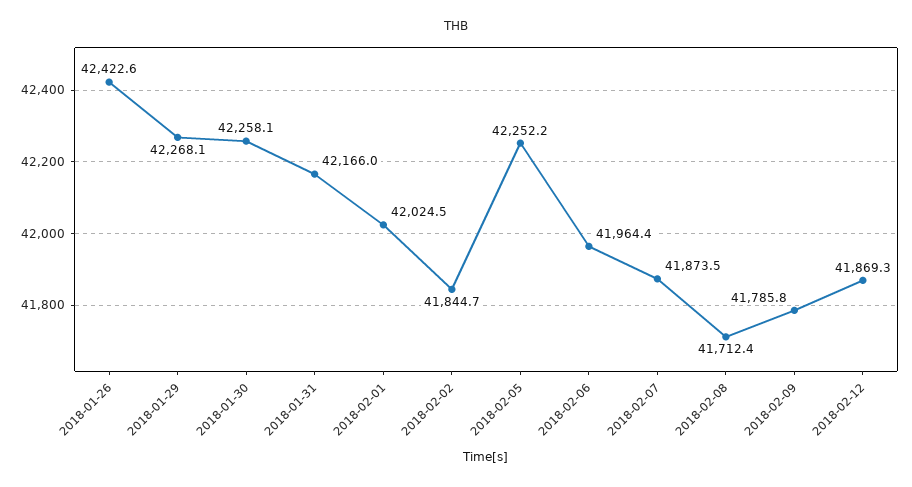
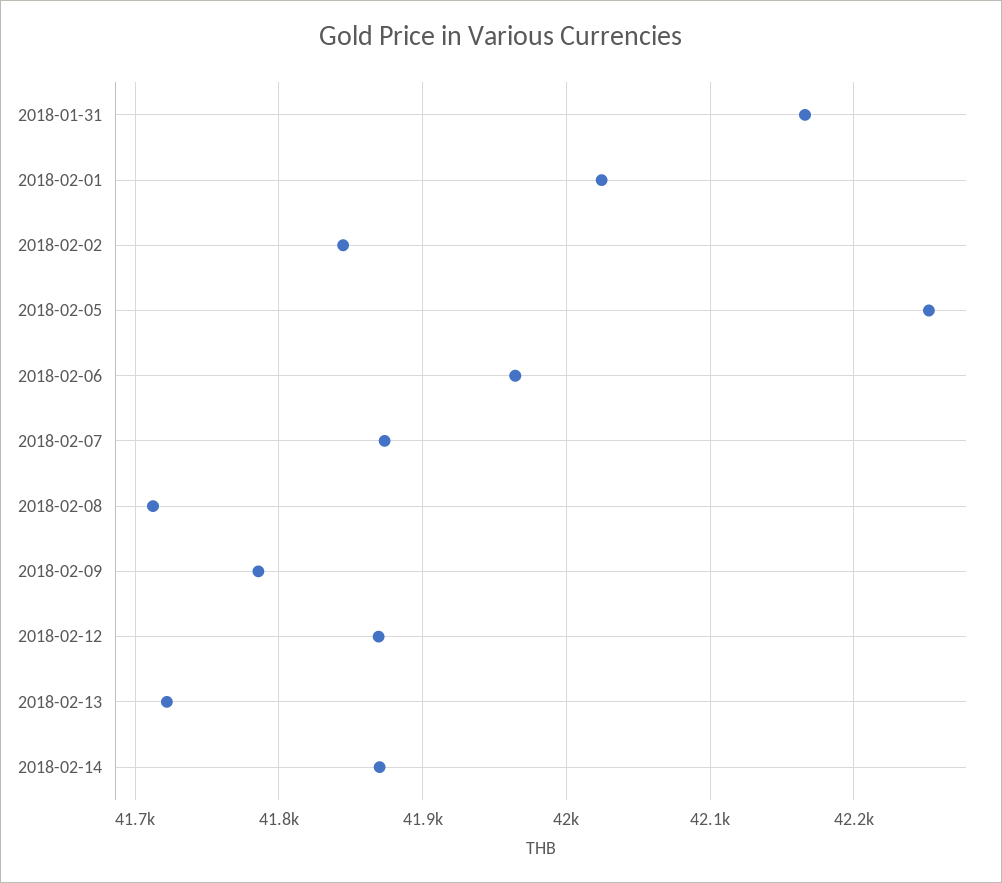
2018-01-26: 42422.6 -> none
2018-01-29: 42268.1 -> none
2018-01-30: 42258.1 -> none
2018-02-13: none -> 41720
2018-02-14: none -> 41870

